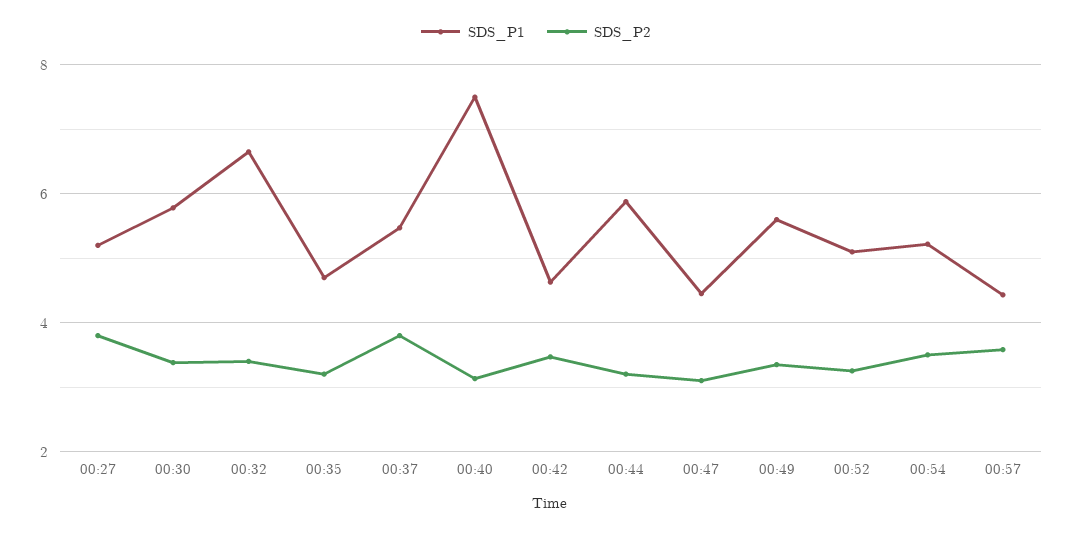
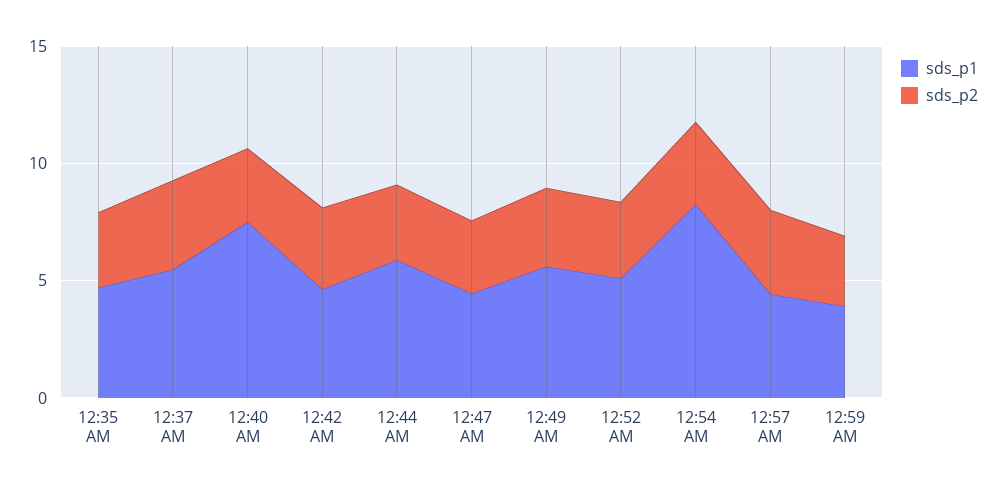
SDS_P1, 00:27: 5.2 -> none
SDS_P2, 00:27: 3.8 -> none
SDS_P1, 00:30: 5.8 -> none
SDS_P2, 00:30: 3.4 -> none
SDS_P1, 00:32: 6.6 -> none
SDS_P2, 00:32: 3.4 -> none
SDS_P1, 00:54: 5.2 -> 8
SDS_P1, 12:59 AM: none -> 4
SDS_P2, 12:59 AM: none -> 3

